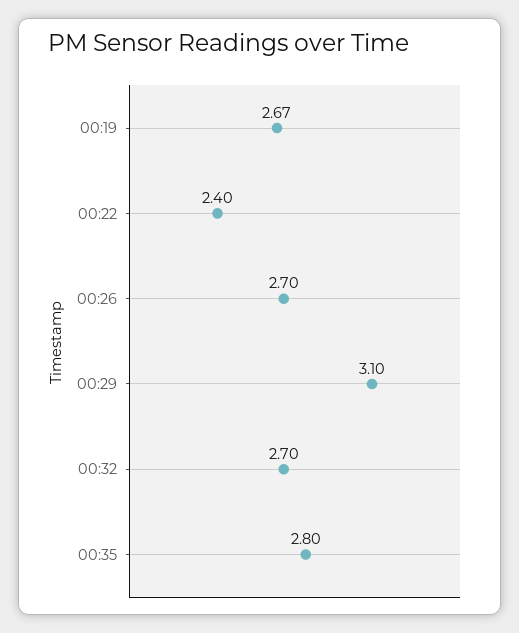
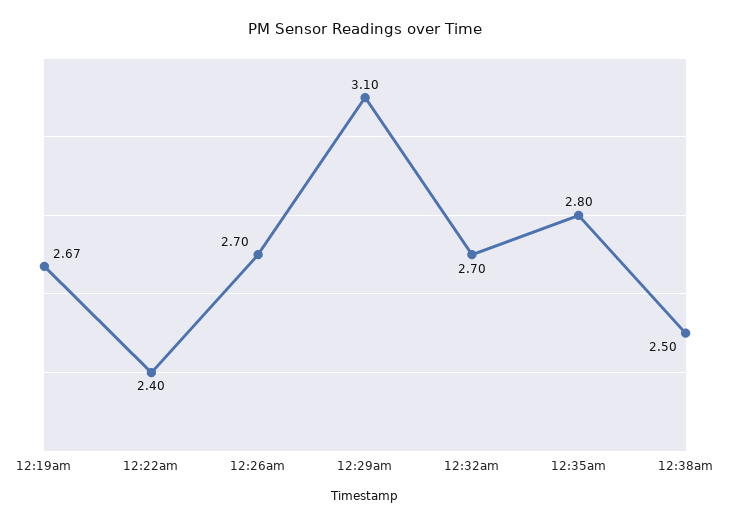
12:38am: none -> 2.5

